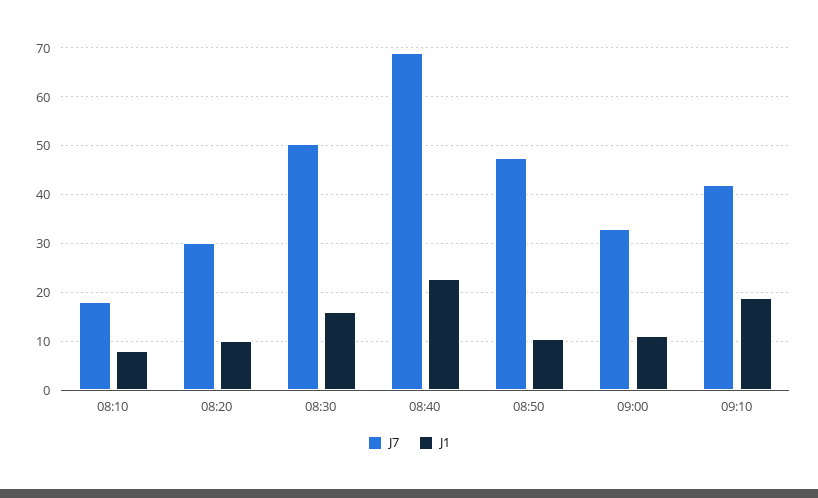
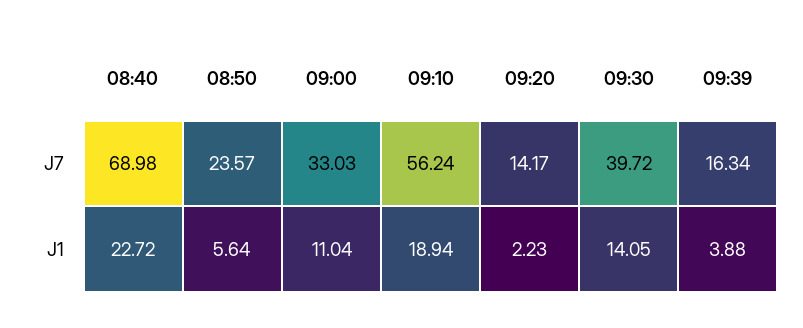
J7, 08:10: 18 -> none
J1, 08:10: 8 -> none
J7, 08:20: 30 -> none
J1, 08:20: 10 -> none
J7, 08:30: 50 -> none
J1, 08:30: 16 -> none
J7, 08:50: 48 -> 23.57
J1, 08:50: 10 -> 5.64
J7, 09:10: 42 -> 56.24
J7, 09:20: none -> 14.17
J7, 09:30: none -> 39.72
J7, 09:39: none -> 16.34
J1, 09:20: none -> 2.23
J1, 09:30: none -> 14.05
J1, 09:39: none -> 3.88

